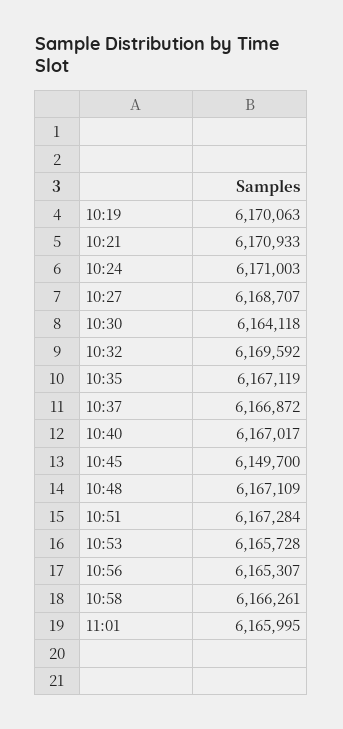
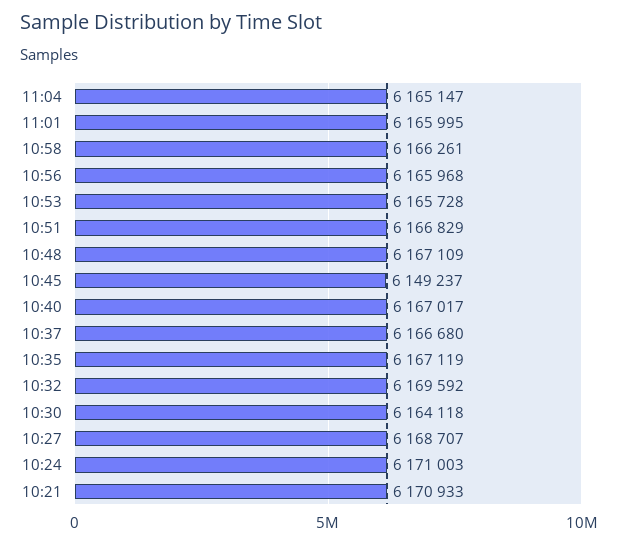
10:19: 6170063 -> none
10:37: 6166872 -> 6166680
10:45: 6149700 -> 6149237
10:51: 6167284 -> 6166829
10:56: 6165307 -> 6165968
11:04: none -> 6165147

